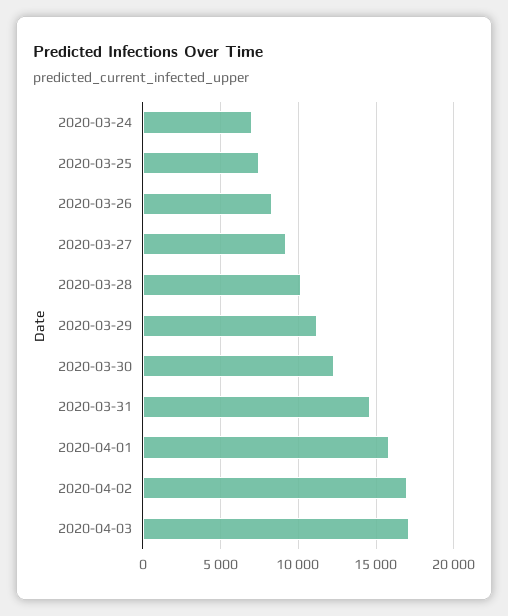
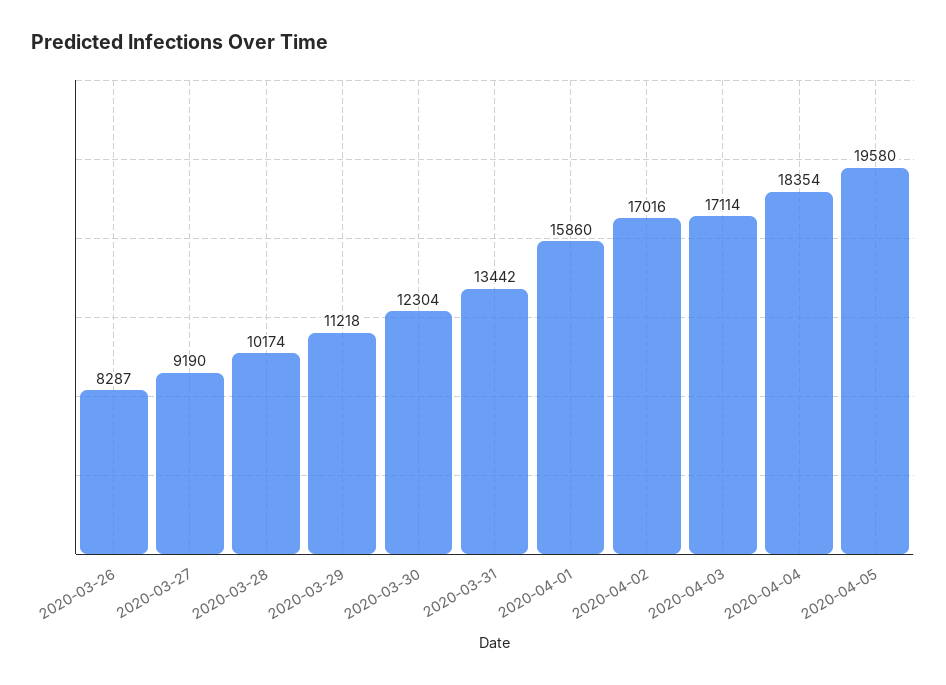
2020-03-24: 7000 -> none
2020-03-25: 7500 -> none
2020-03-31: 14500 -> 13442
2020-04-04: none -> 18354
2020-04-05: none -> 19580

